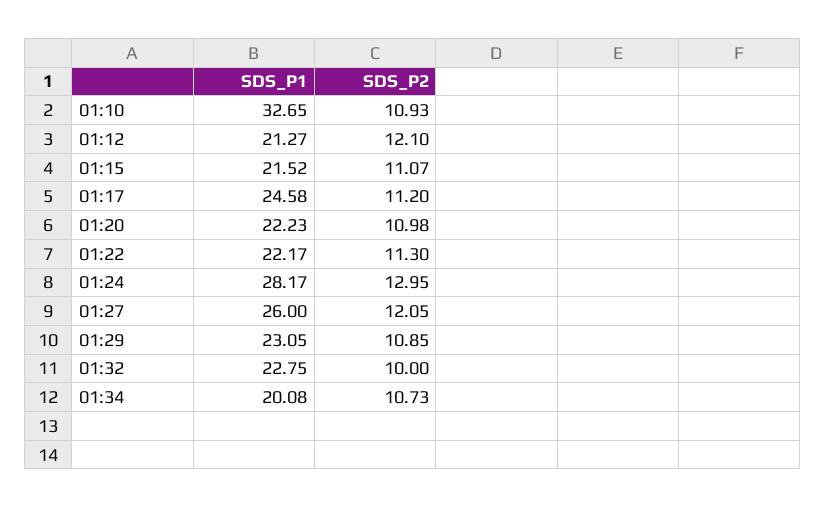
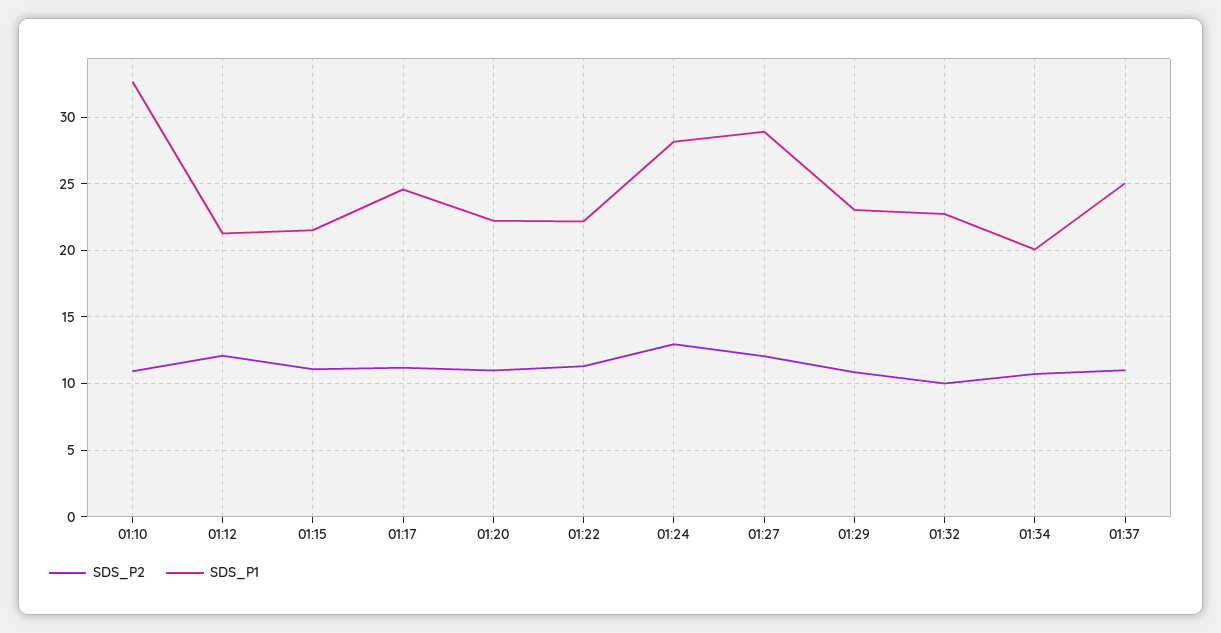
SDS_P1, 01:27: 26 -> 29
SDS_P2, 01:37: none -> 11
SDS_P1, 01:37: none -> 25

